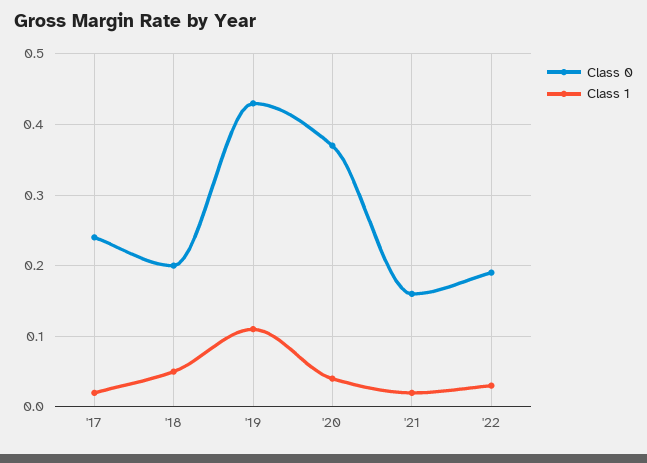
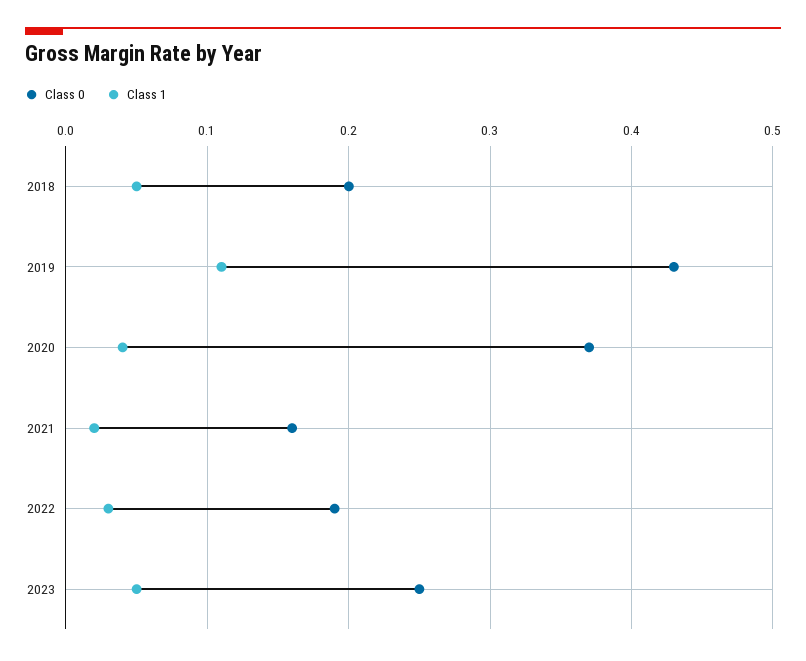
Class 0, '17: 0.24 -> none
Class 1, '17: 0.02 -> none
Class 0, 2023: none -> 0.25
Class 1, 2023: none -> 0.05

